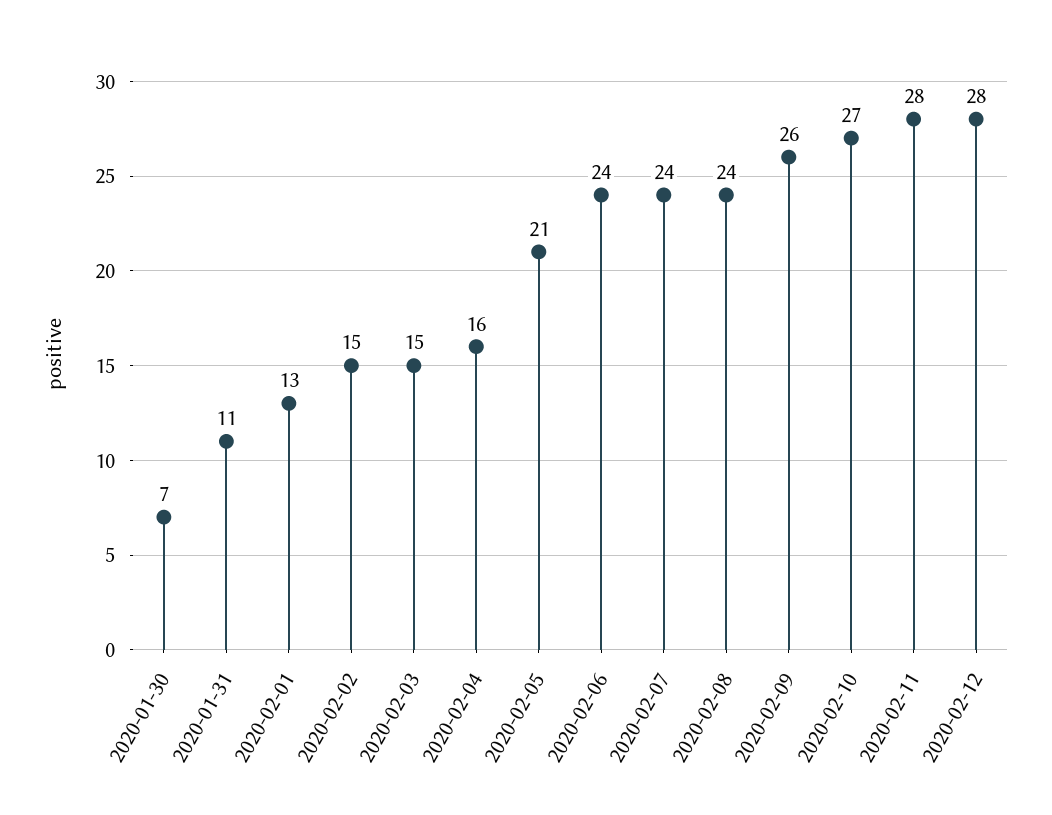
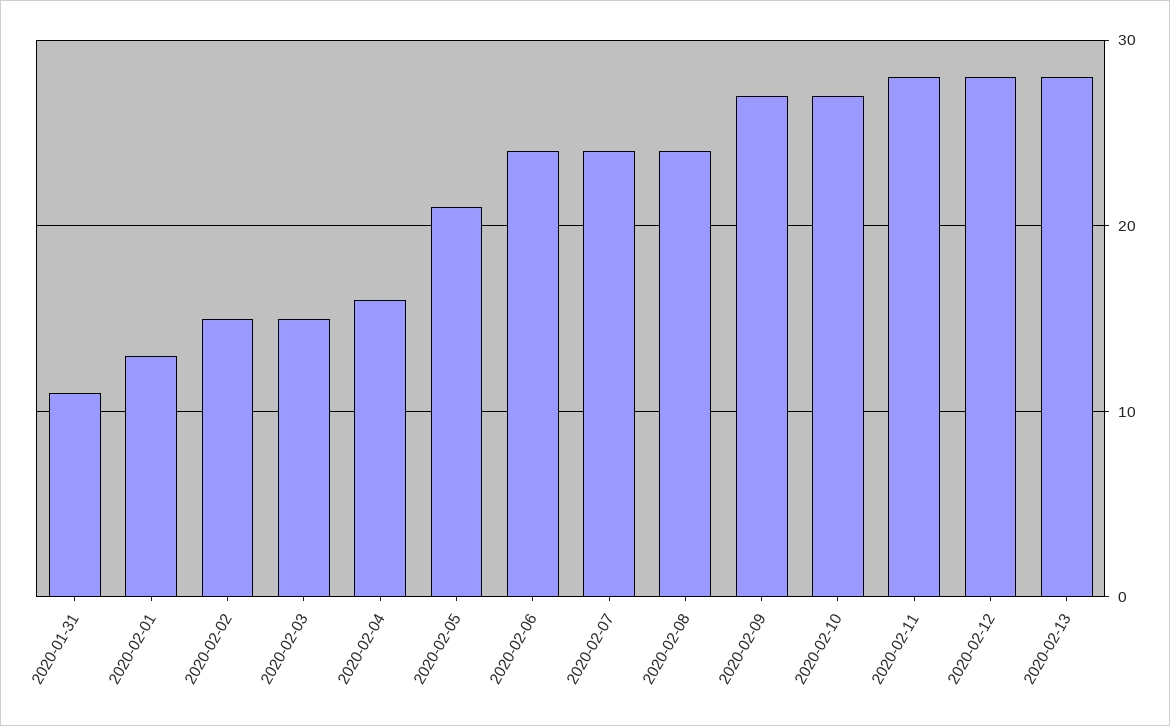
2020-01-30: 7 -> none
2020-02-09: 26 -> 27
2020-02-13: none -> 28

